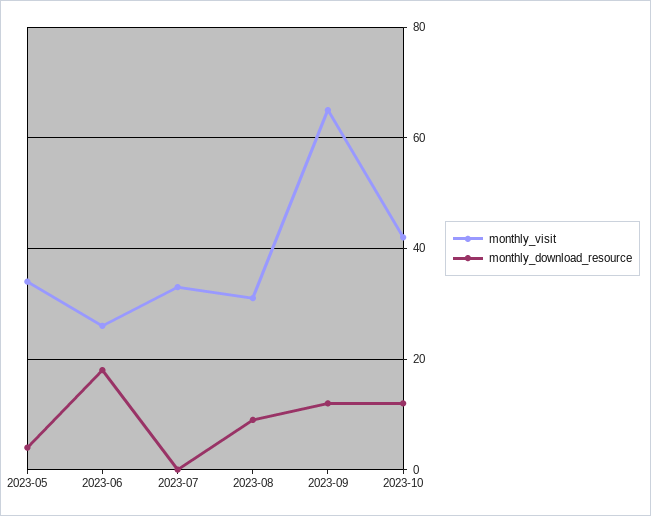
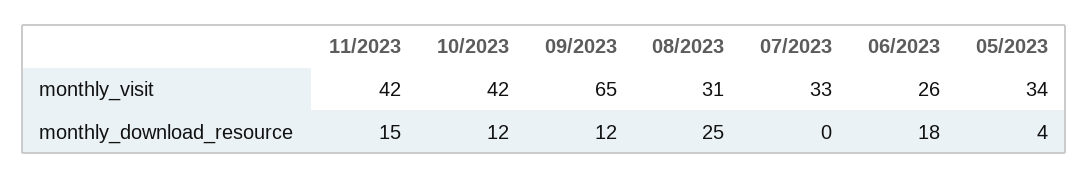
monthly_download_resource, 2023-08: 10 -> 25
monthly_visit, 11/2023: none -> 42
monthly_download_resource, 11/2023: none -> 15

